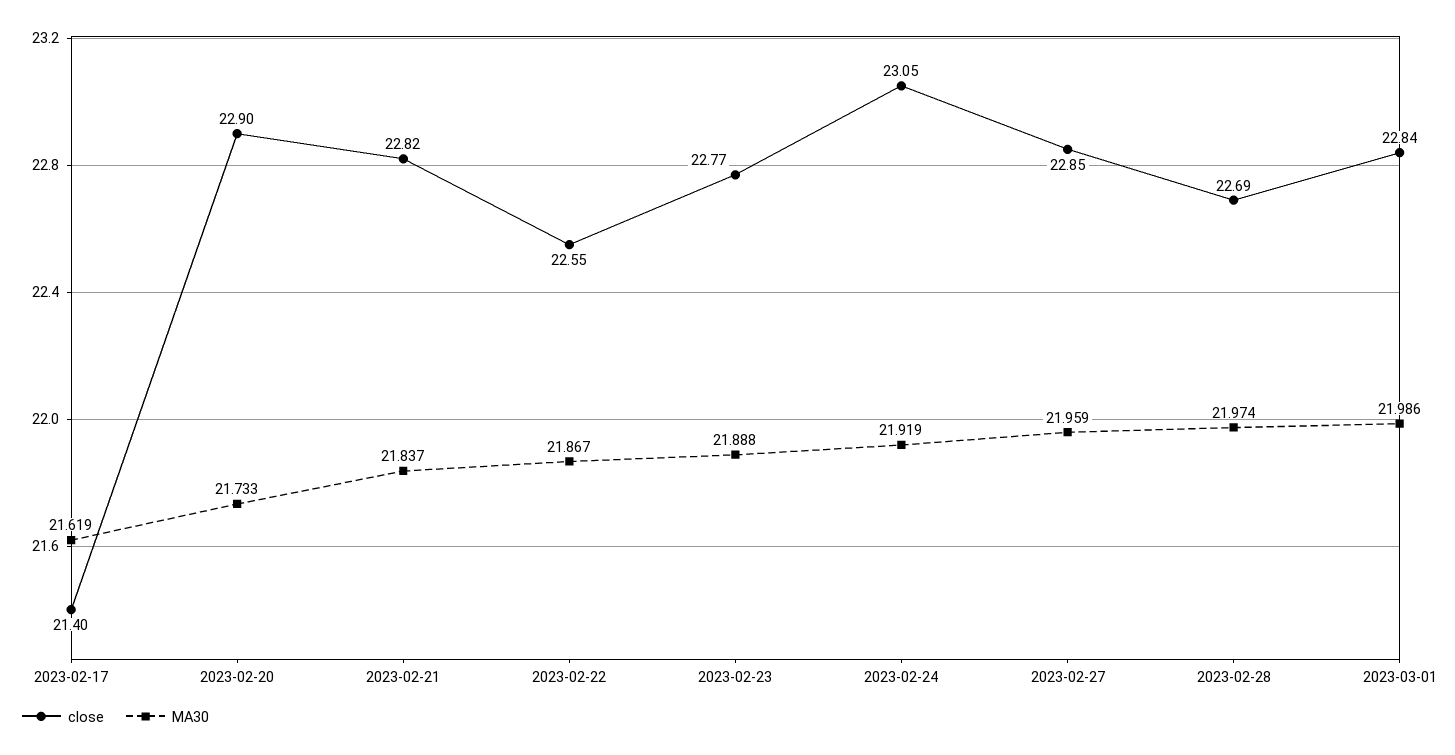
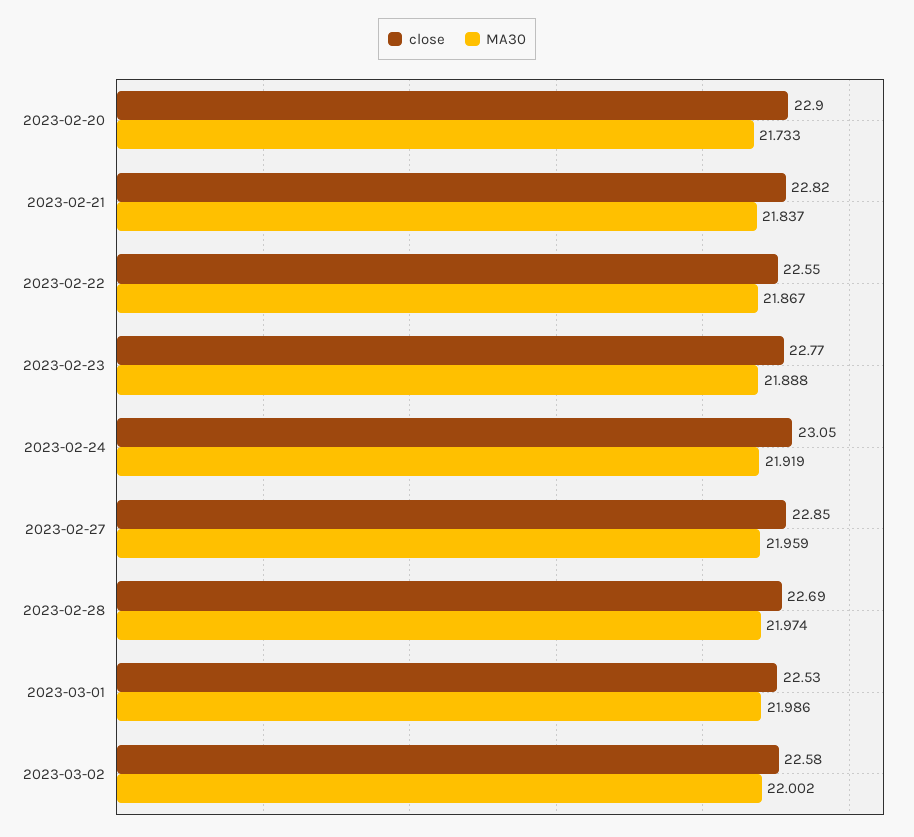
close, 2023-02-17: 21.4 -> none
MA30, 2023-02-17: 21.619 -> none
close, 2023-03-01: 22.84 -> 22.53
close, 2023-03-02: none -> 22.58
MA30, 2023-03-02: none -> 22.002

